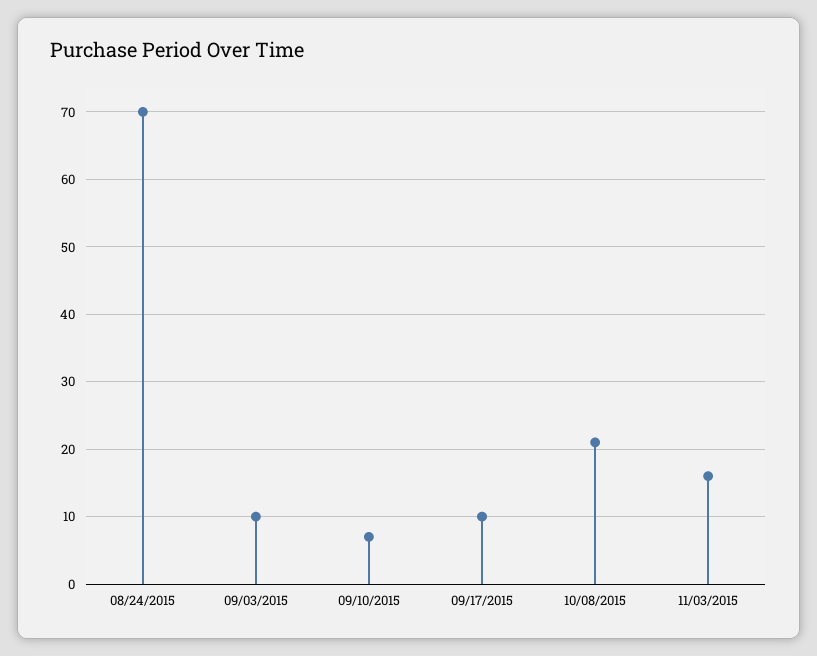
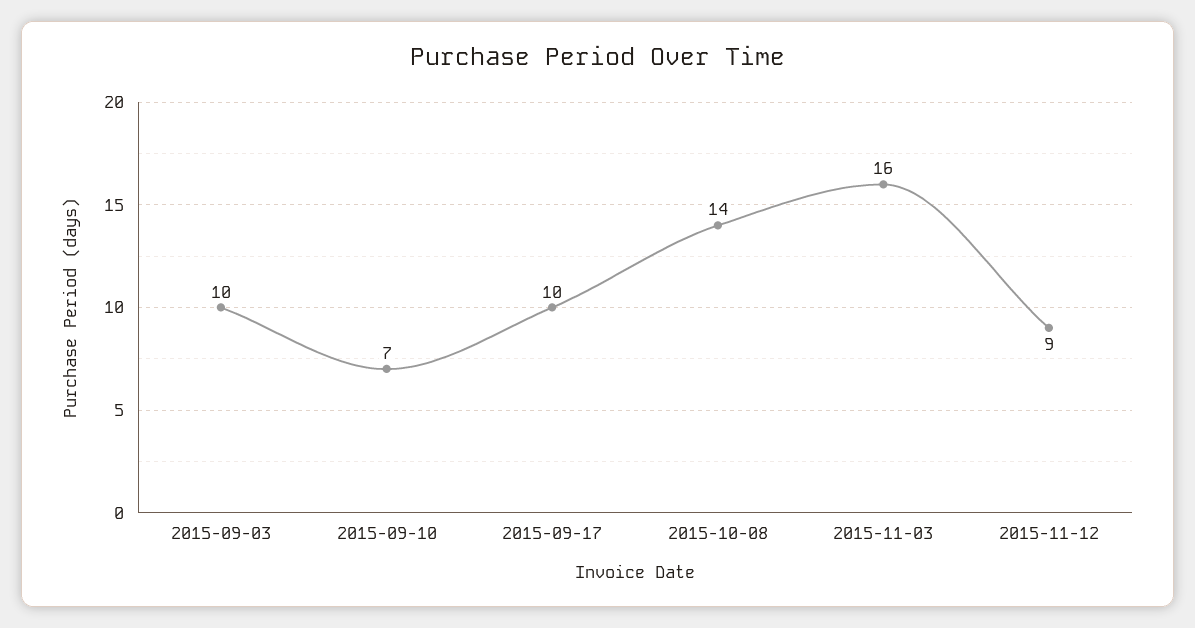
08/24/2015: 70 -> none
10/08/2015: 21 -> 14
2015-11-12: none -> 9

